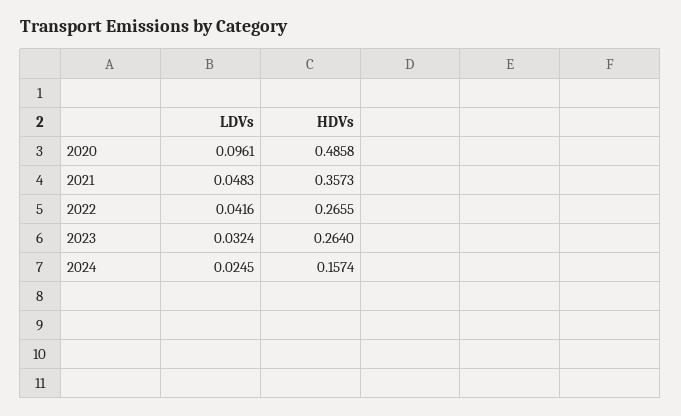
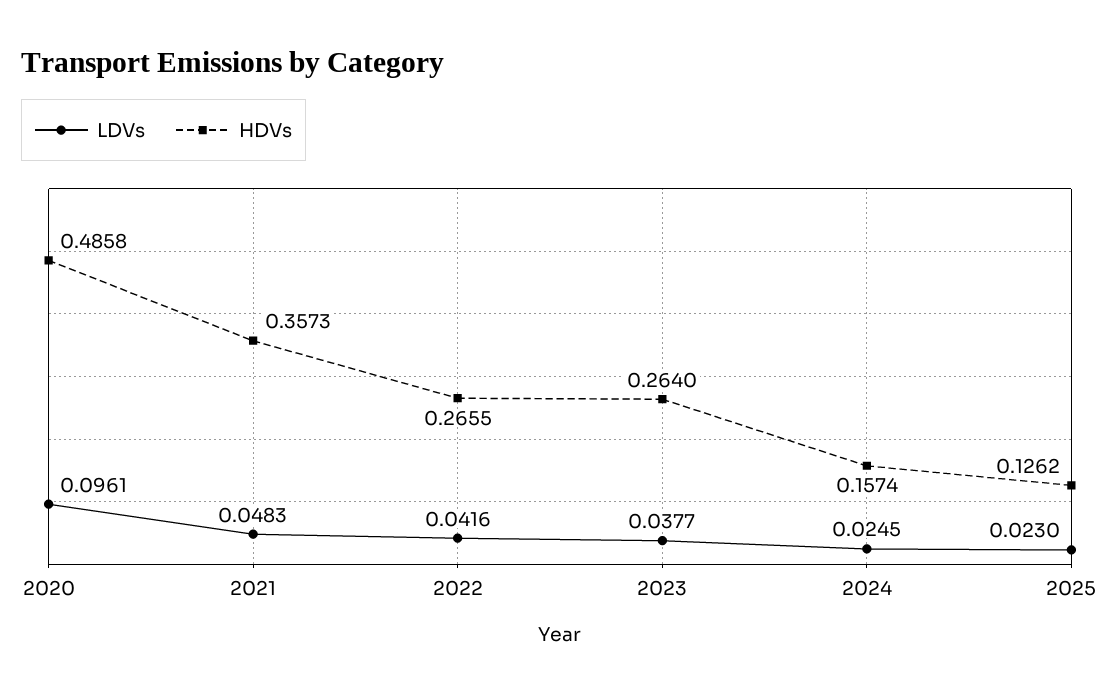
LDVs, 2023: 0.0324 -> 0.0377
LDVs, 2025: none -> 0.023
HDVs, 2025: none -> 0.1262

